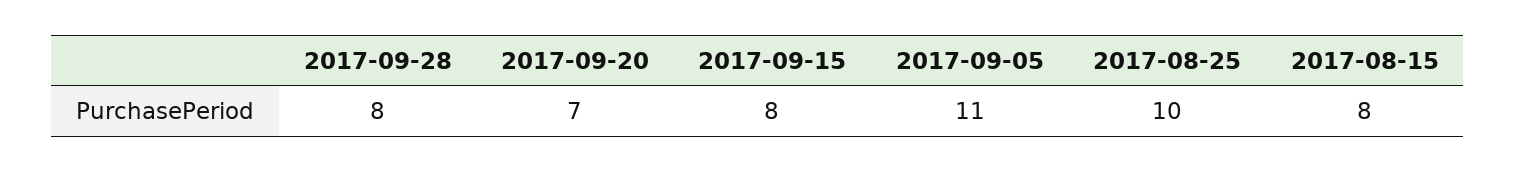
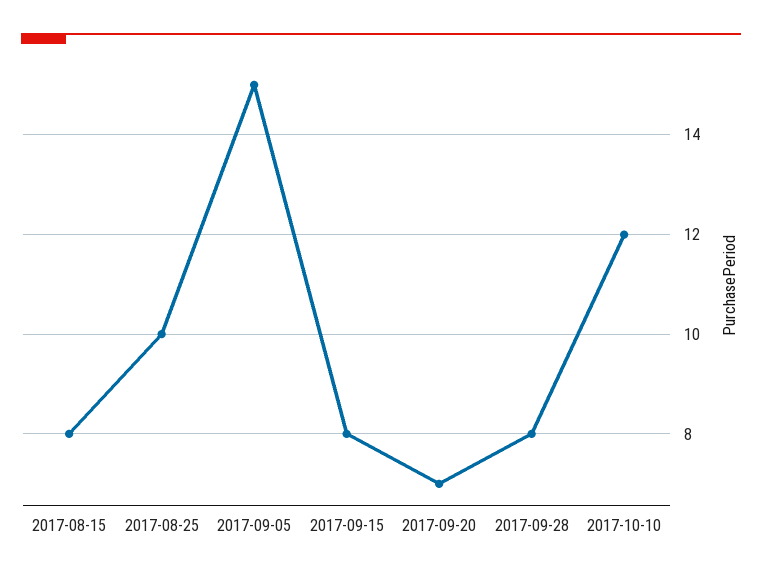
2017-09-05: 11 -> 15
2017-10-10: none -> 12

